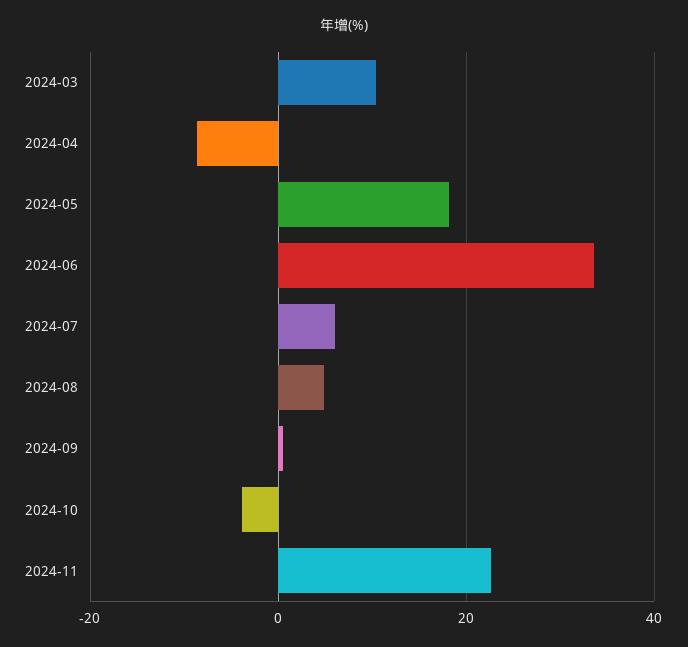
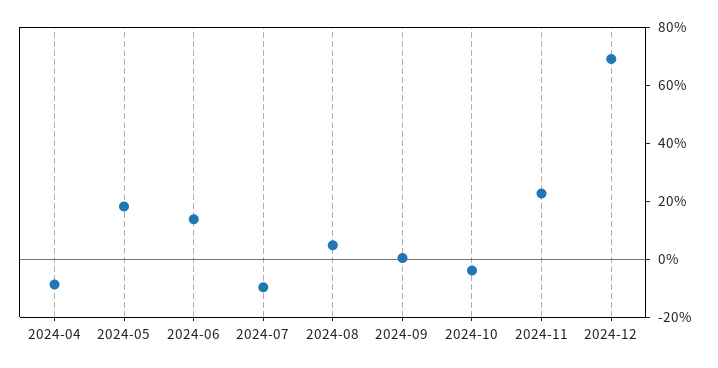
2024-03: 10 -> none
2024-06: 34 -> 15
2024-07: 6 -> -10
2024-12: none -> 70

